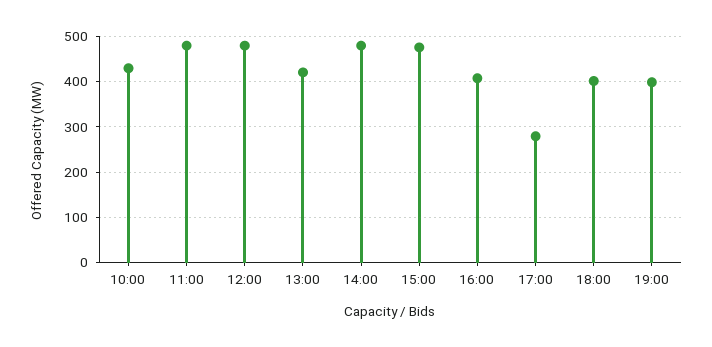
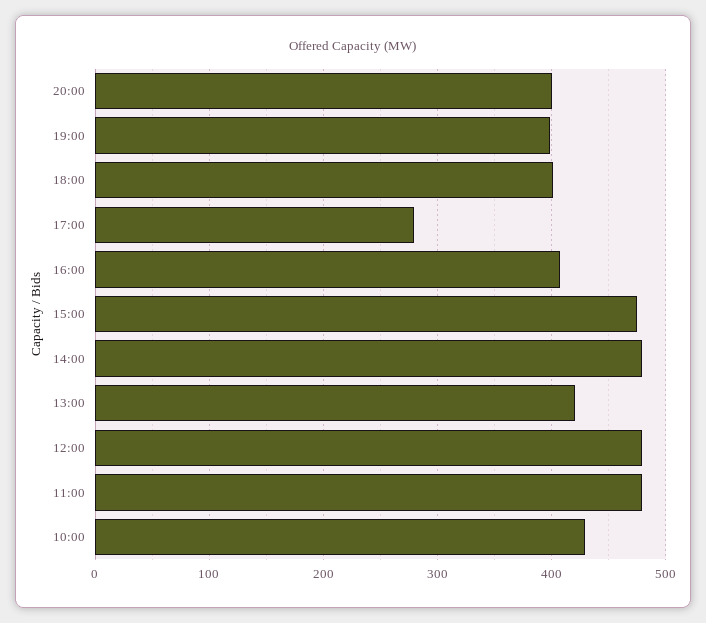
20:00: none -> 400

